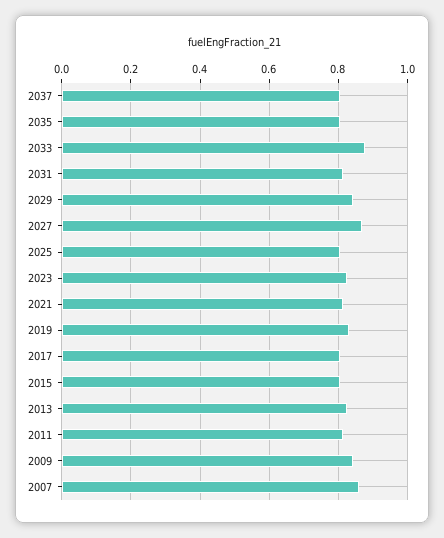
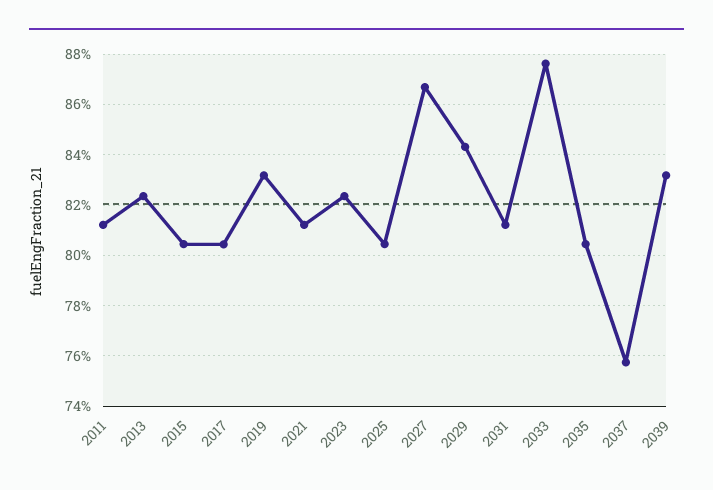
2037: 0.8 -> 0.7575
2009: 0.84 -> none
2007: 0.86 -> none
2039: none -> 0.8325

